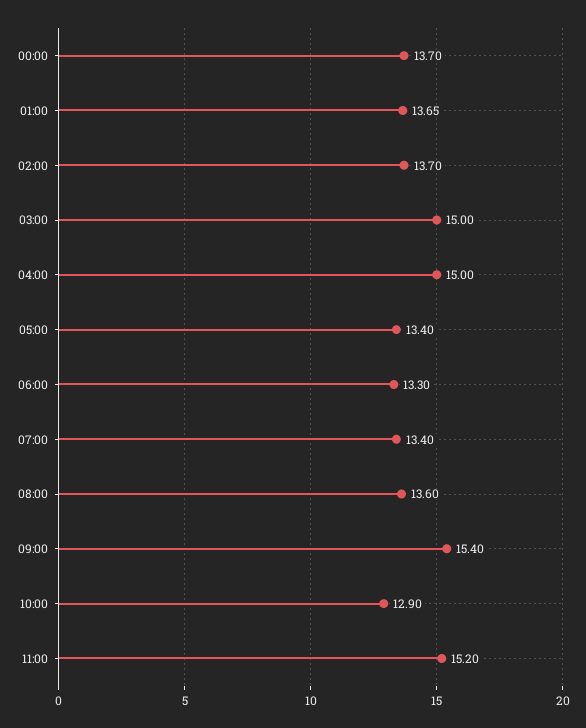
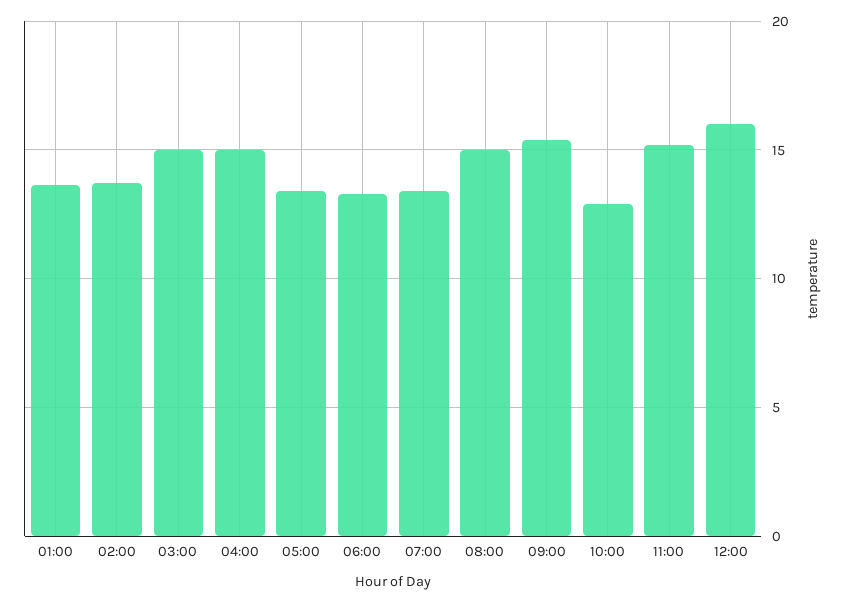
00:00: 13.7 -> none
08:00: 13.6 -> 15
12:00: none -> 16

